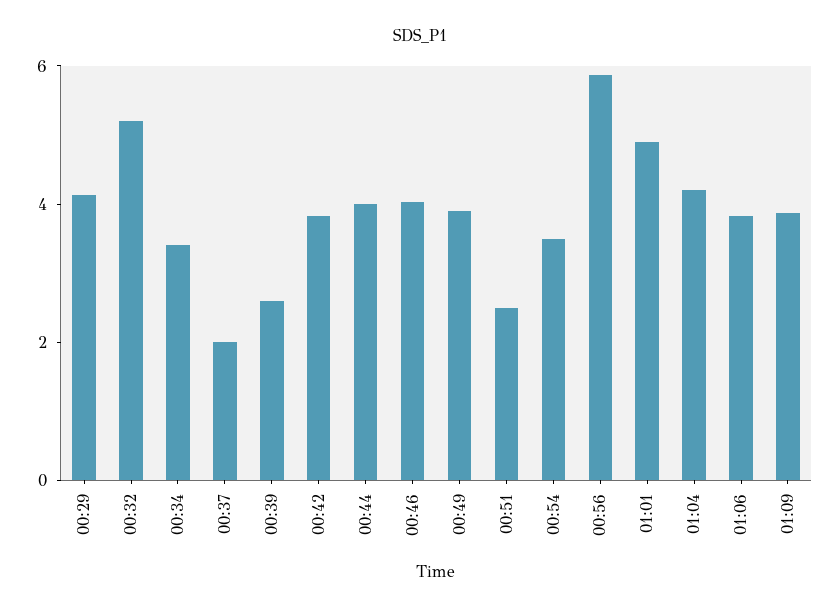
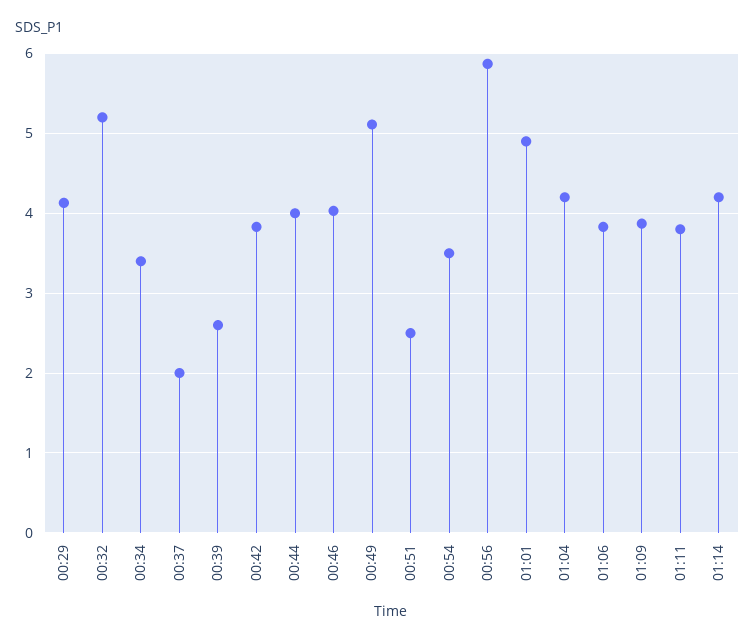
00:49: 4 -> 5.1
01:11: none -> 3.8
01:14: none -> 4.2

